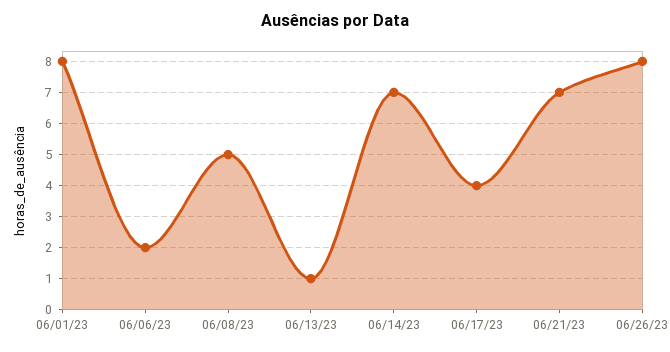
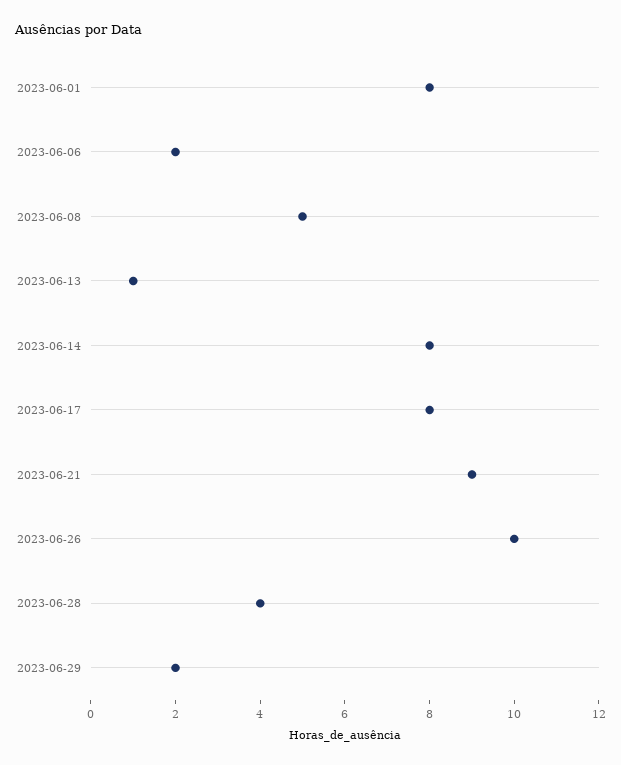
06/14/23: 7 -> 8
06/17/23: 4 -> 8
06/21/23: 7 -> 9
06/26/23: 8 -> 10
2023-06-28: none -> 4
2023-06-29: none -> 2

